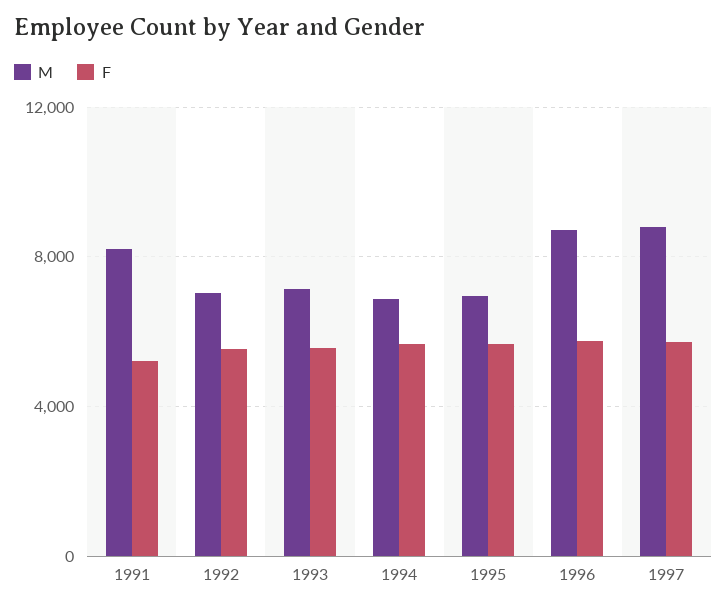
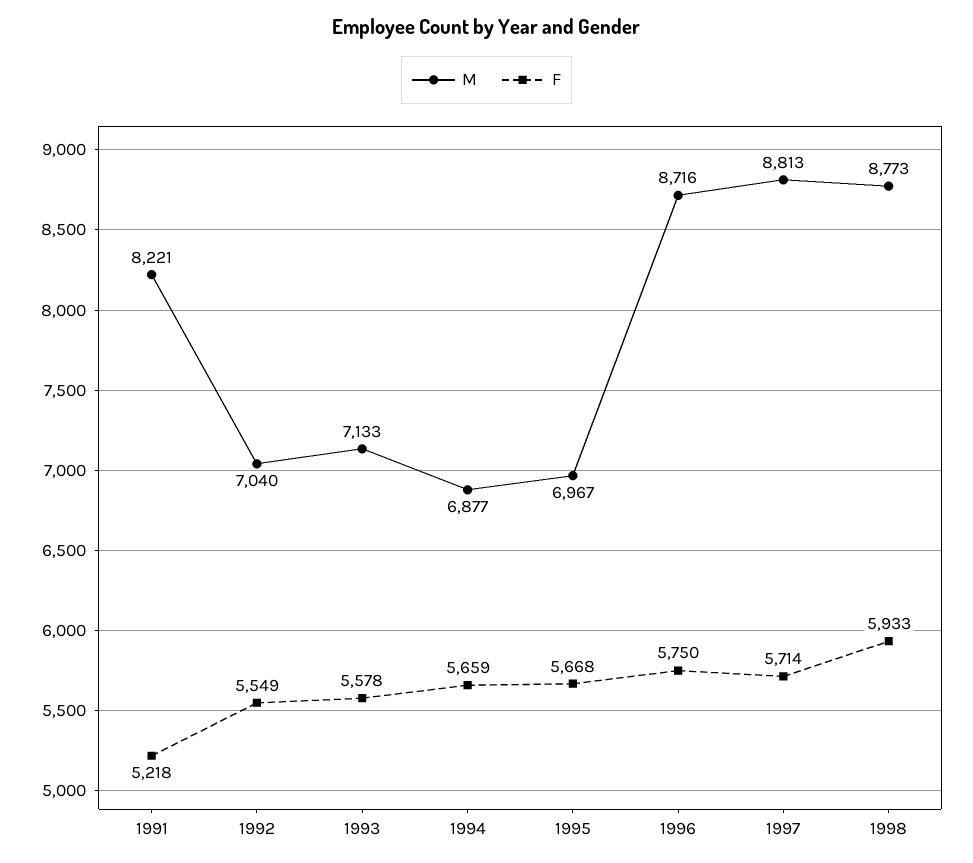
M, 1998: none -> 8773
F, 1998: none -> 5933

